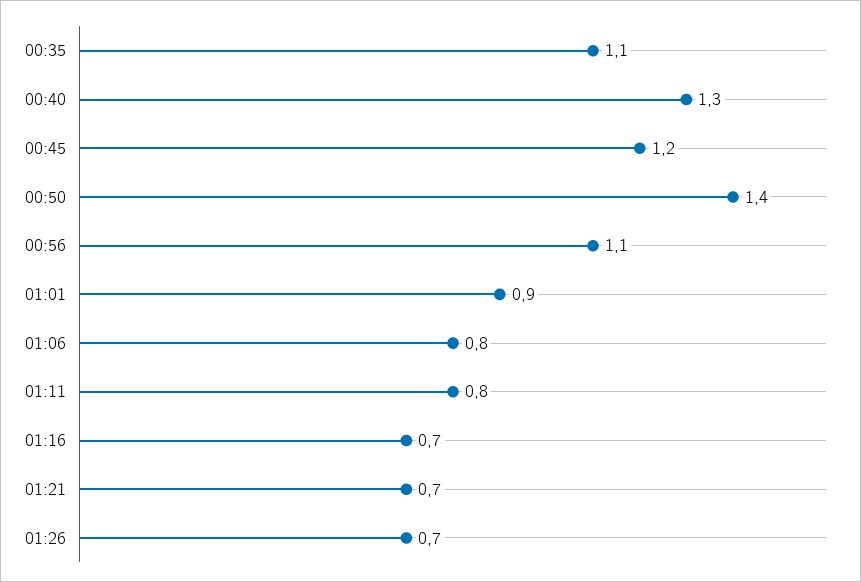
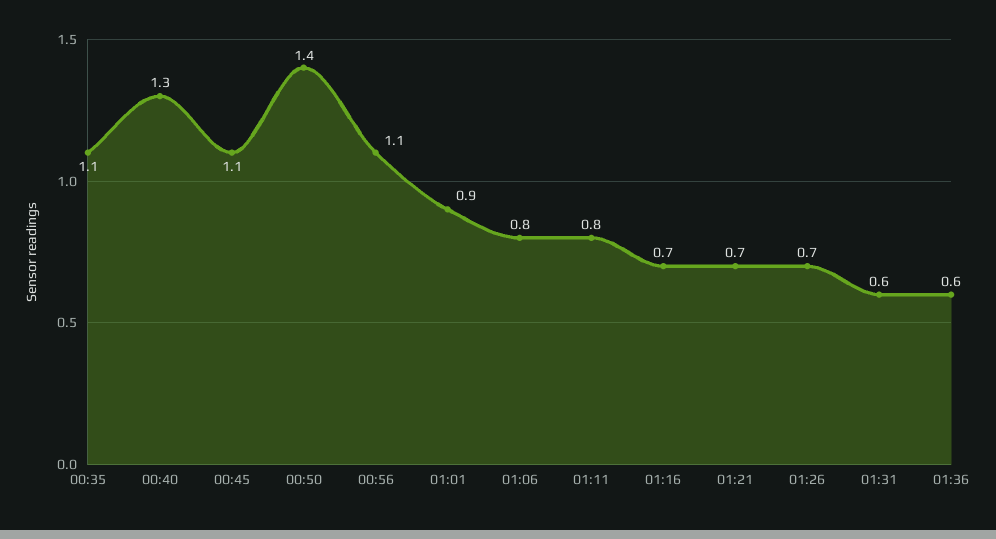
00:45: 1.2 -> 1.1
01:31: none -> 0.6
01:36: none -> 0.6

